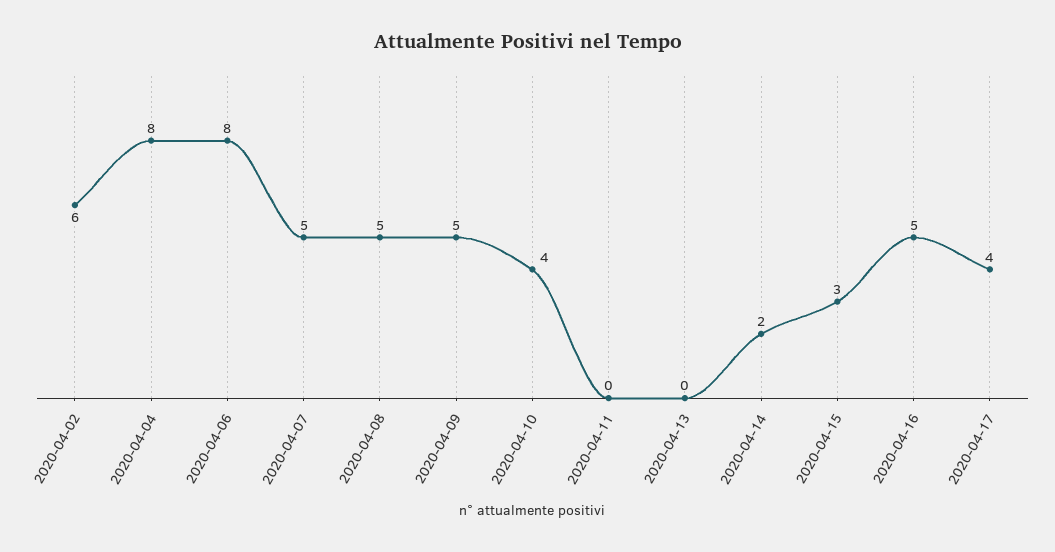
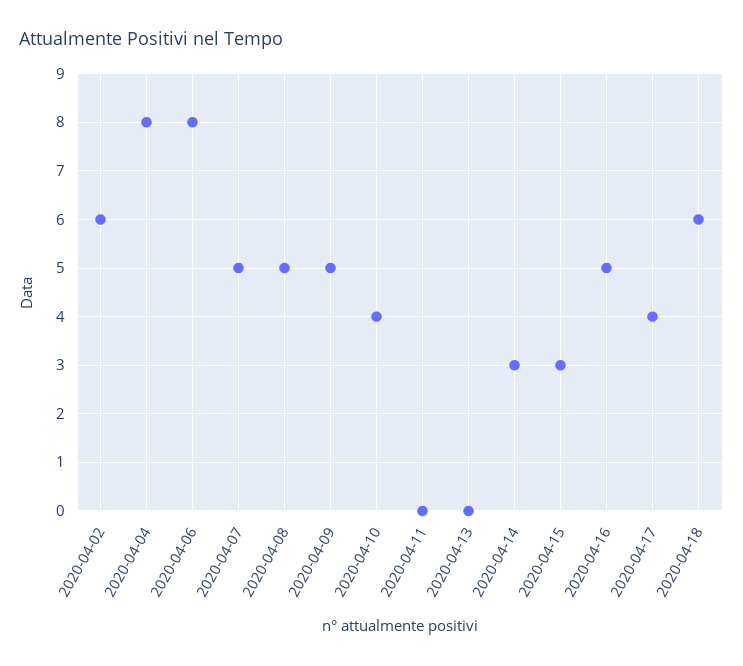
2020-04-14: 2 -> 3
2020-04-18: none -> 6

